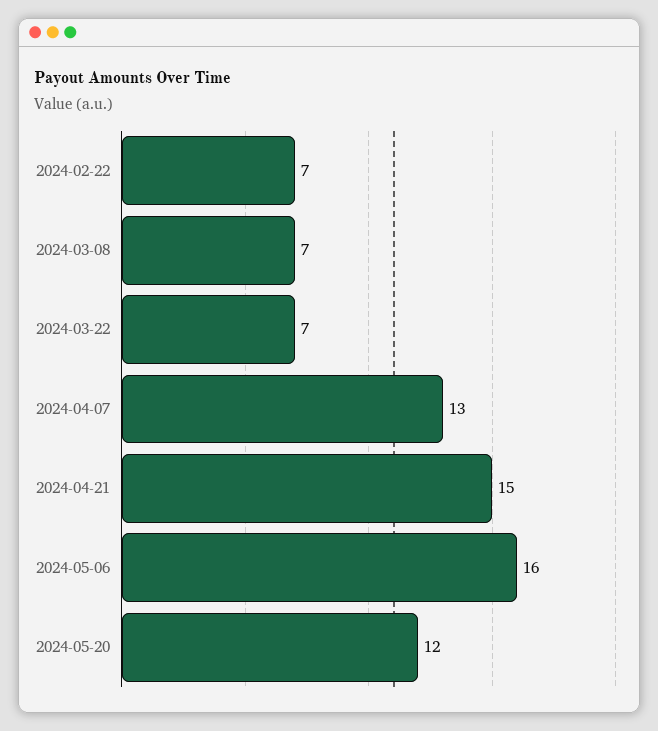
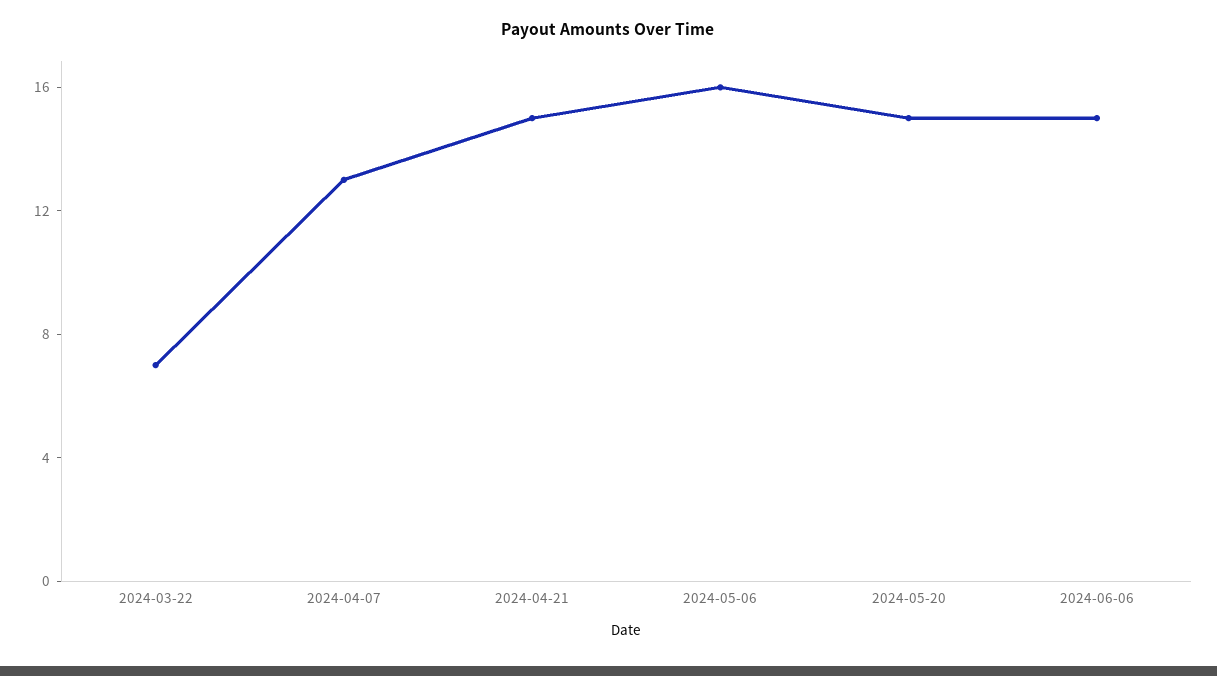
2024-02-22: 7 -> none
2024-03-08: 7 -> none
2024-05-20: 12 -> 15
2024-06-06: none -> 15

